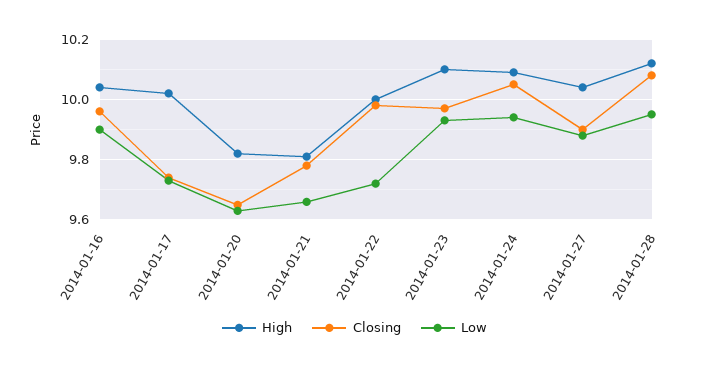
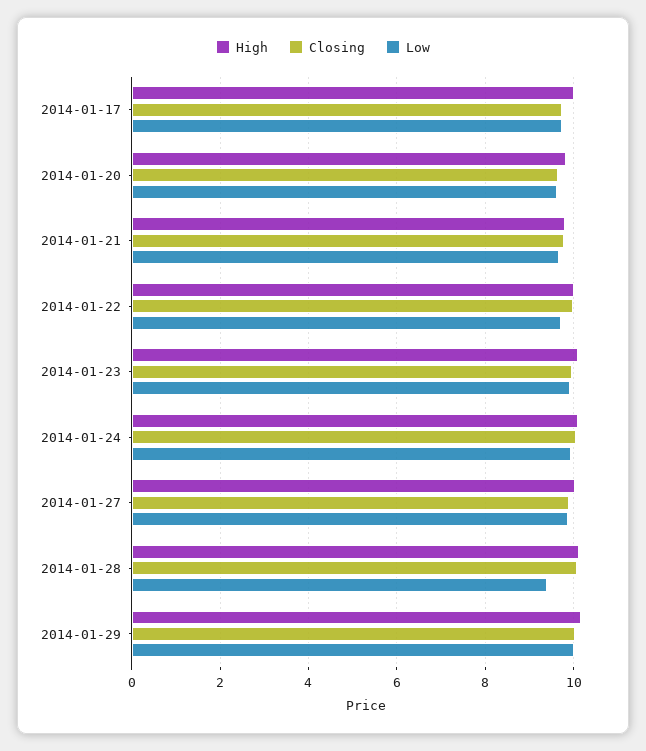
High, 2014-01-16: 10.05 -> none
Closing, 2014-01-16: 9.95 -> none
Low, 2014-01-16: 9.9 -> none
Low, 2014-01-28: 9.95 -> 9.4
High, 2014-01-29: none -> 10.2
Closing, 2014-01-29: none -> 10
Low, 2014-01-29: none -> 10

